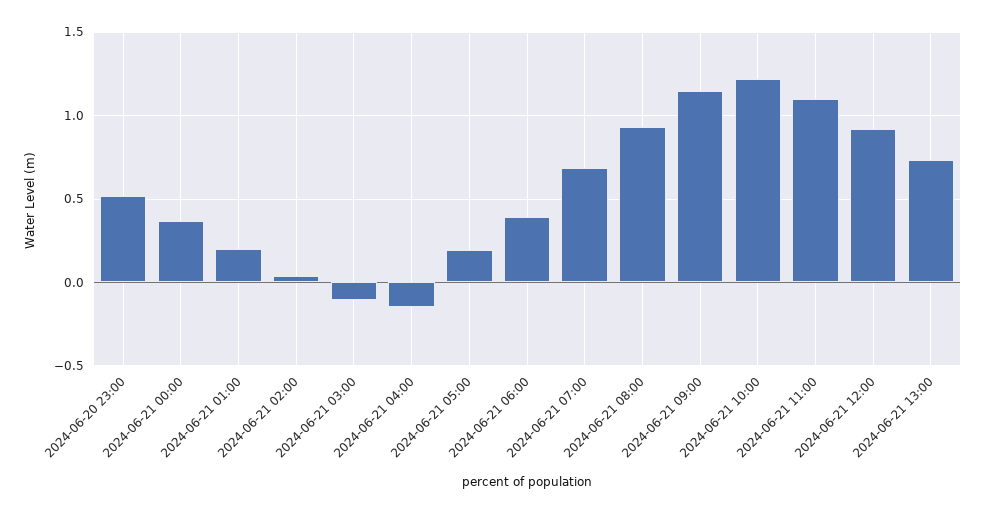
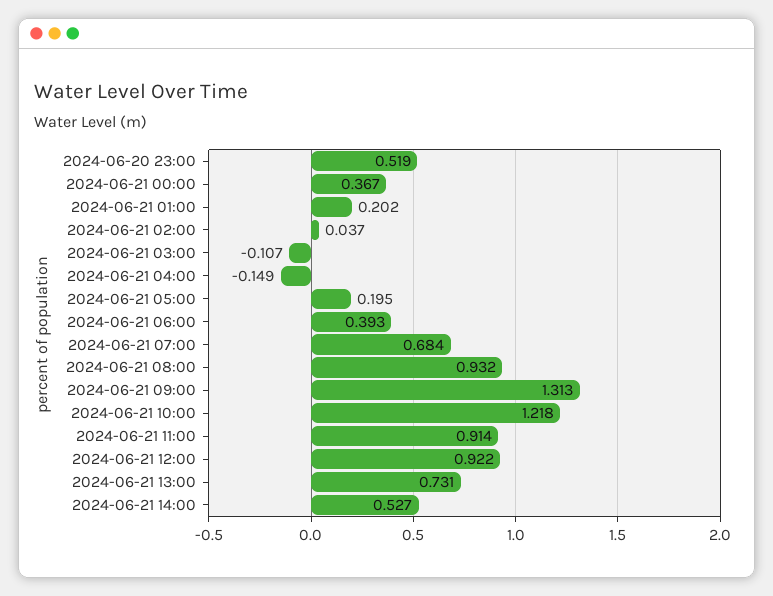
2024-06-21 09:00: 1.15 -> 1.313
2024-06-21 11:00: 1.1 -> 0.914
2024-06-21 14:00: none -> 0.527

